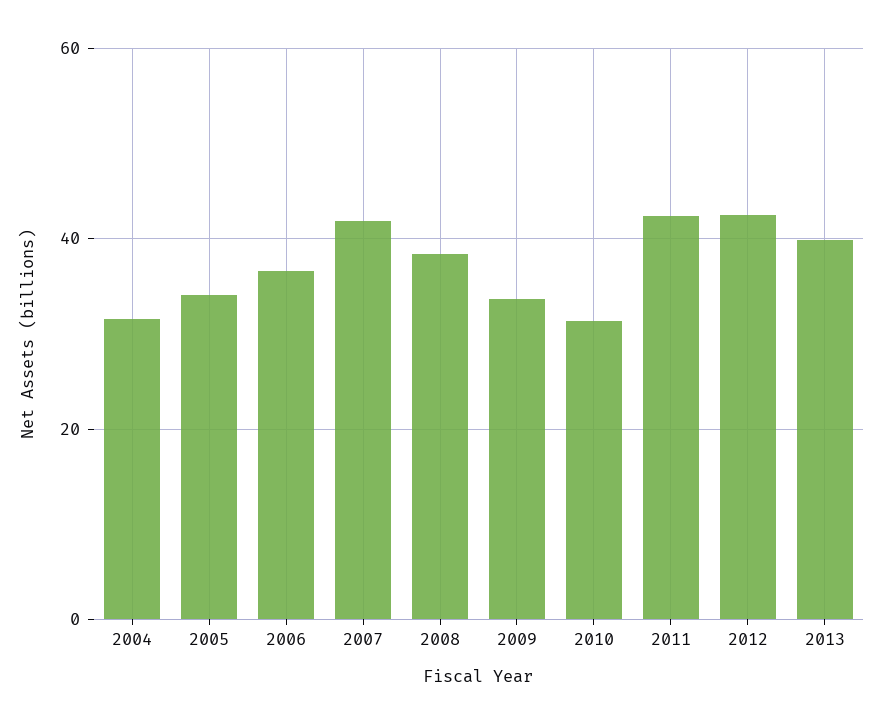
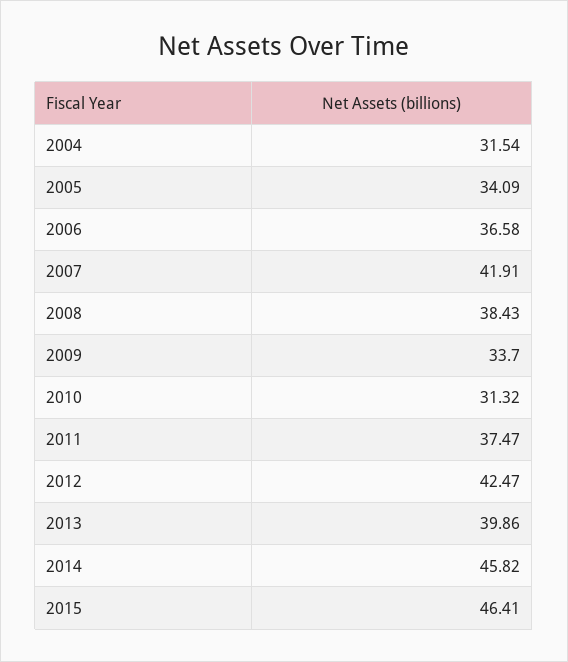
2011: 42 -> 37.47
2014: none -> 45.82
2015: none -> 46.41

